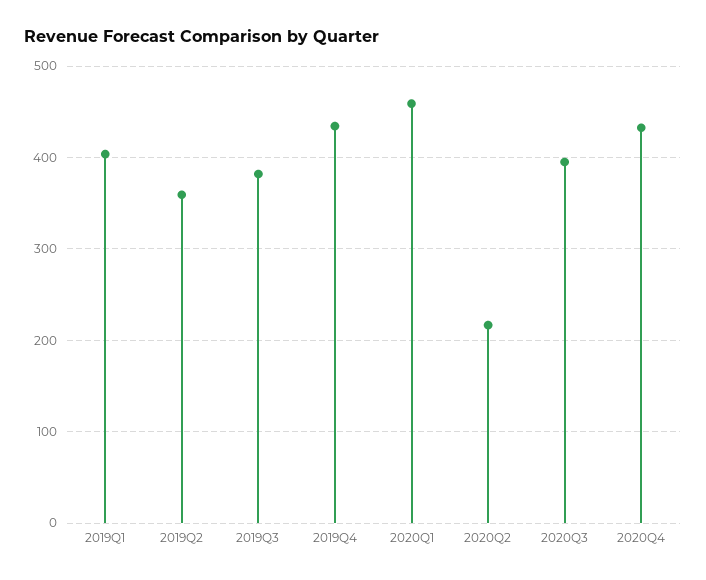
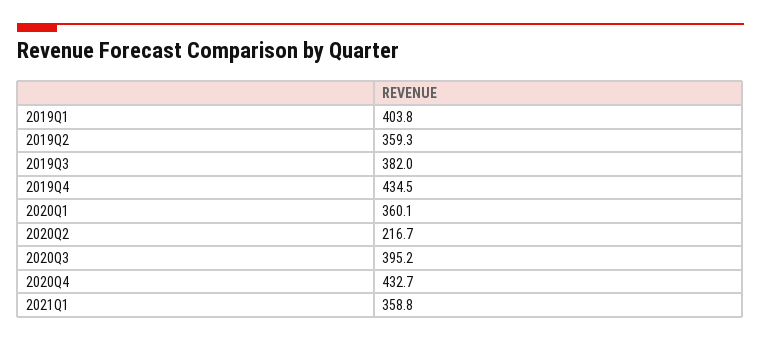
2020Q1: 460 -> 360.1
2021Q1: none -> 358.8

